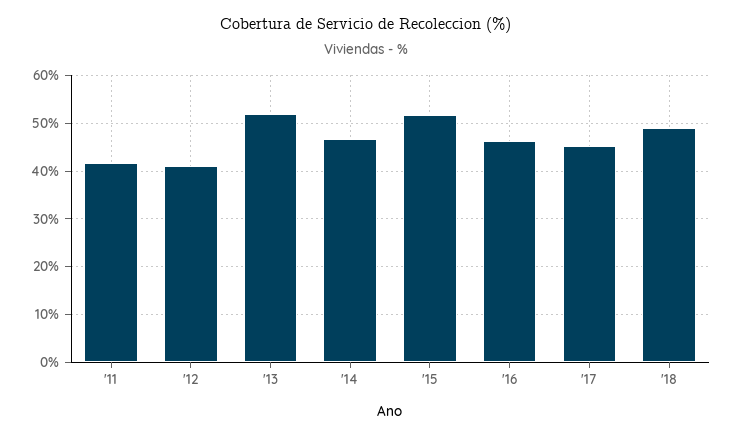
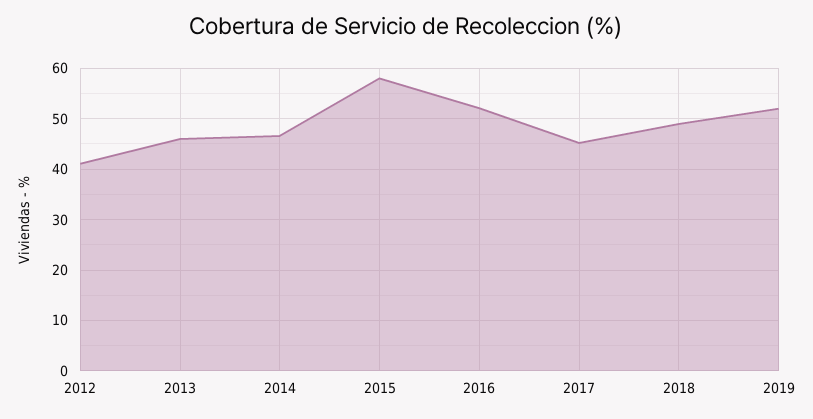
'11: 42 -> none
'13: 52 -> 46
'15: 52 -> 58
'16: 46 -> 52
2019: none -> 52

